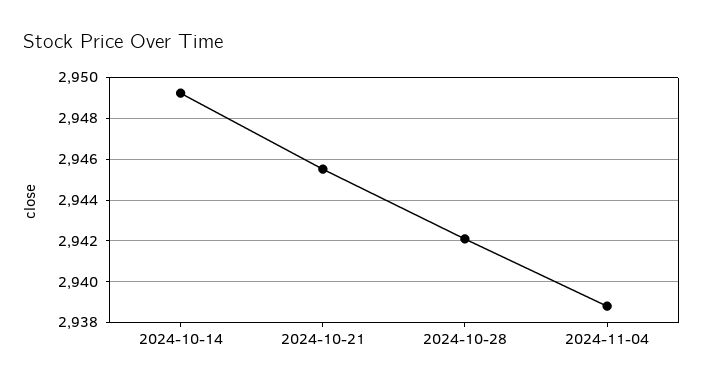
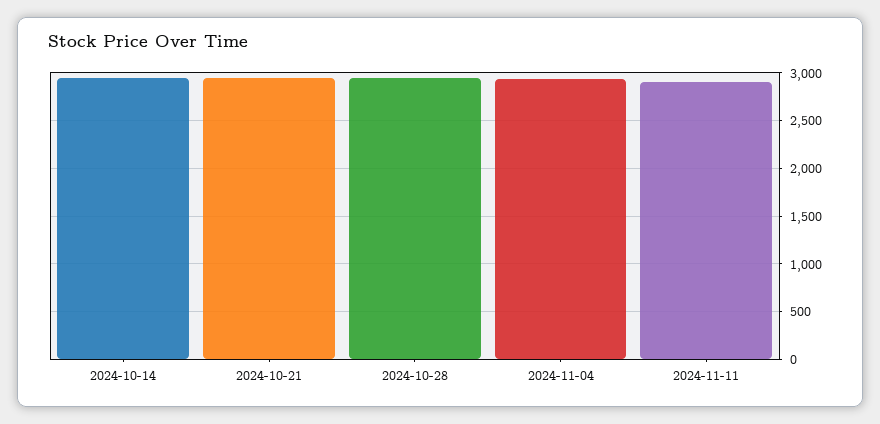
2024-11-11: none -> 2900

